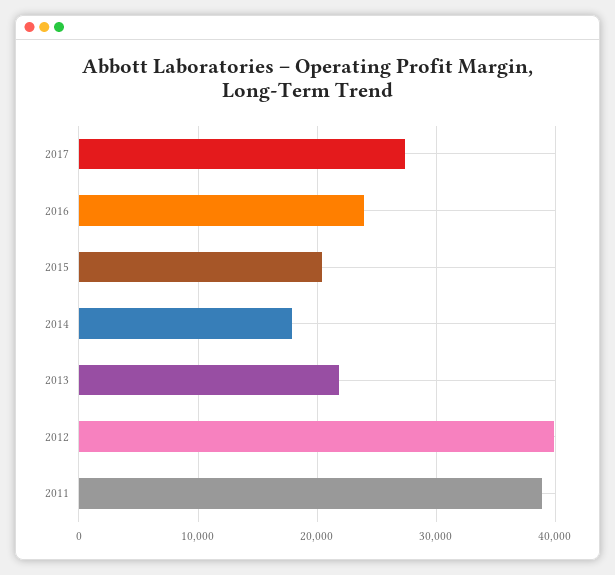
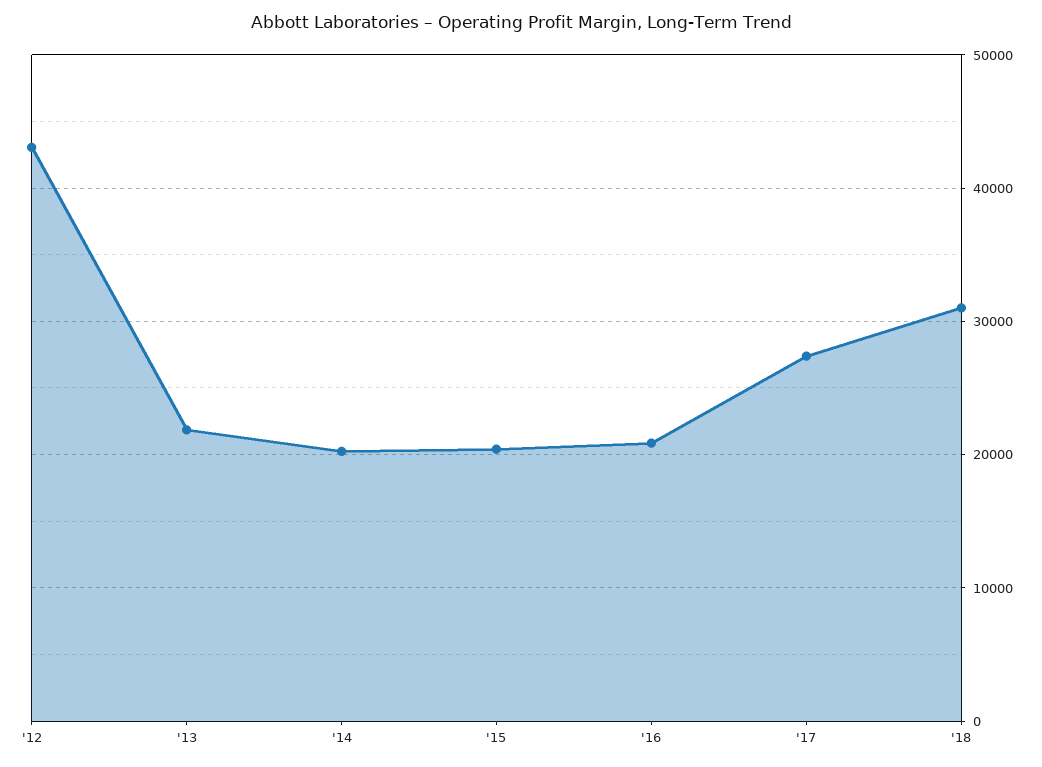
2016: 24000 -> 21000
2014: 18000 -> 20000
2012: 40000 -> 43000
2011: 39000 -> none
'18: none -> 31000

